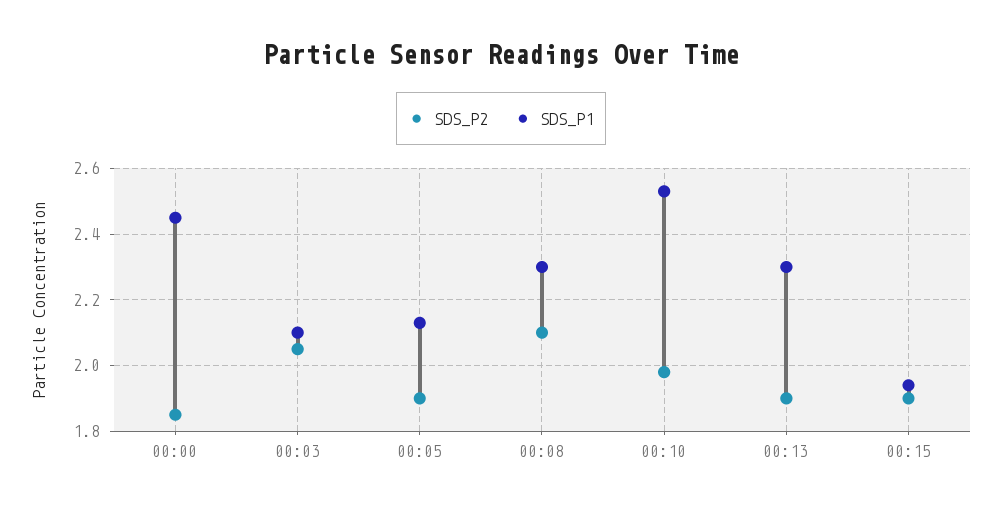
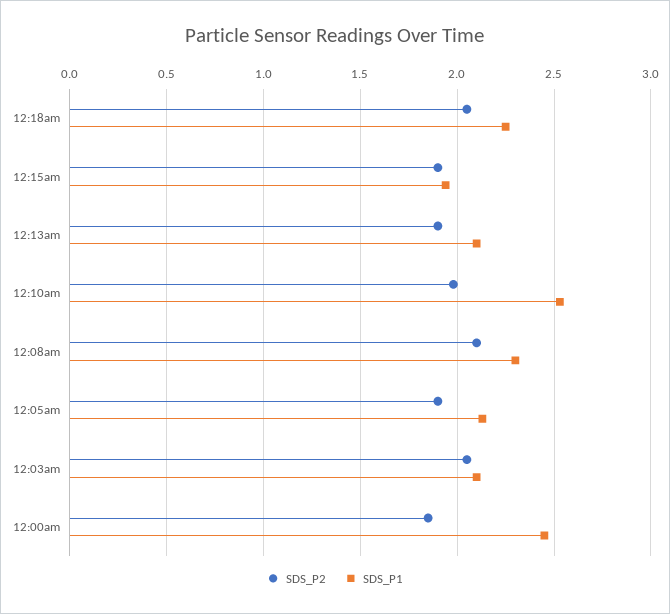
SDS_P1, 00:13: 2.3 -> 2.1
SDS_P2, 12:18am: none -> 2.05
SDS_P1, 12:18am: none -> 2.25

